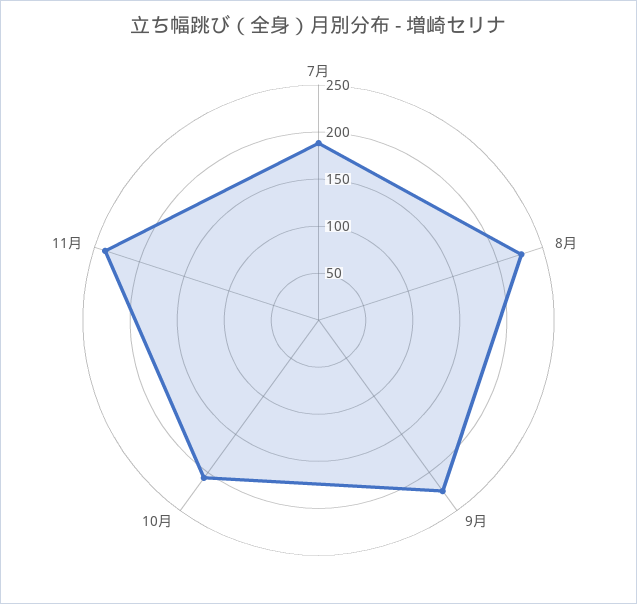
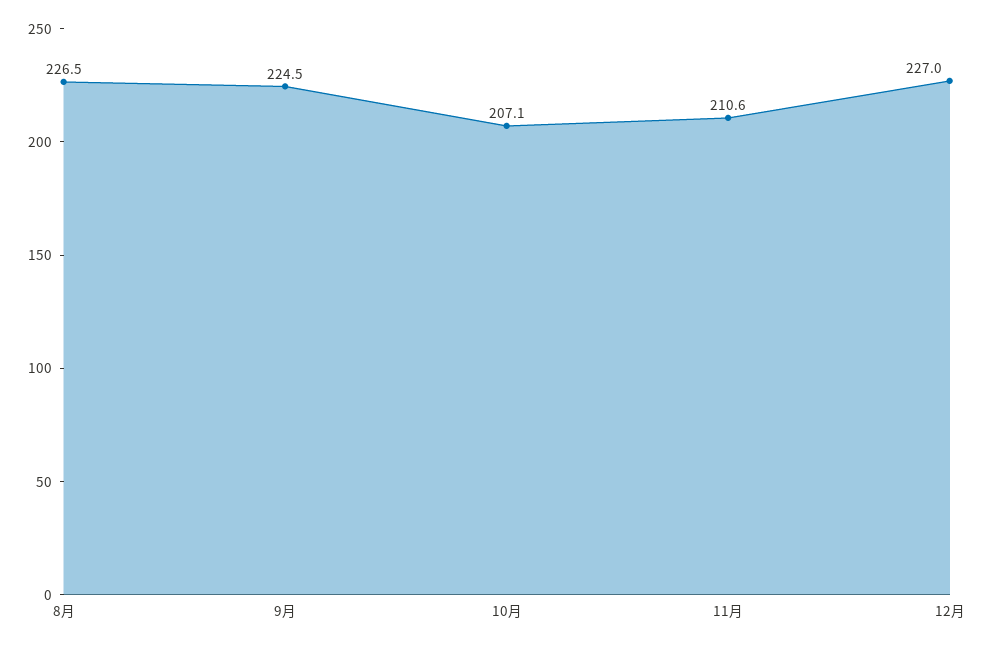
7月: 190 -> none
11月: 240 -> 210.6
12月: none -> 227

